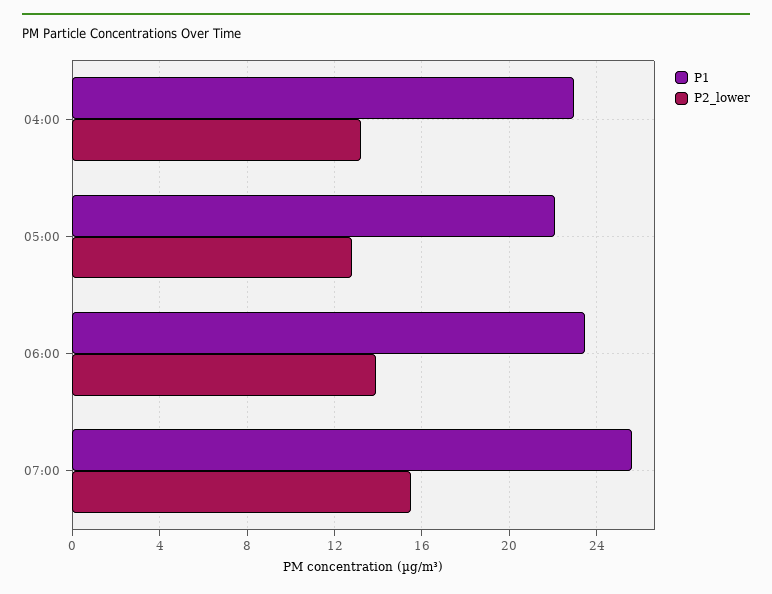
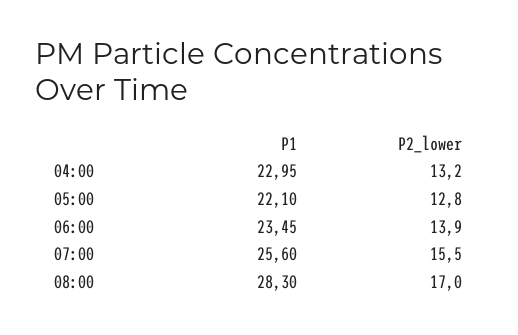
P1, 08:00: none -> 28.3
P2_lower, 08:00: none -> 17

